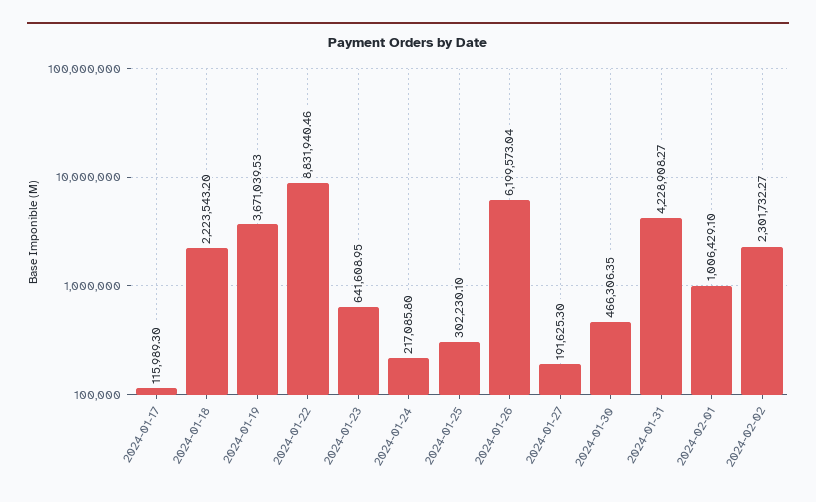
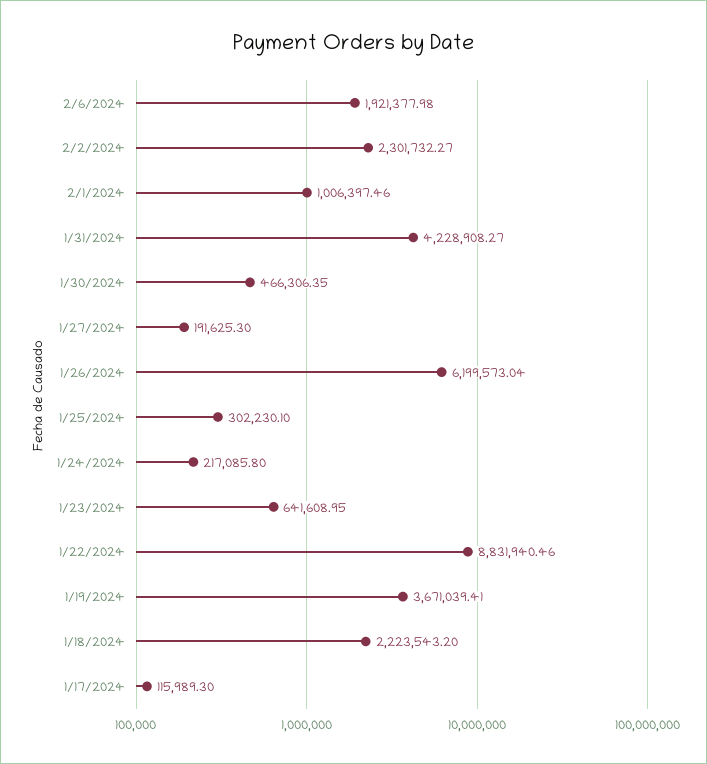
2024-01-19: 3671039.53 -> 3671039.41
2024-02-01: 1006429.1 -> 1006397.46
2/6/2024: none -> 1921377.98

